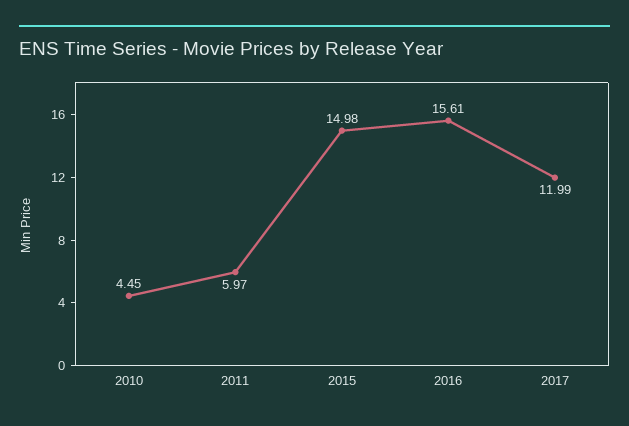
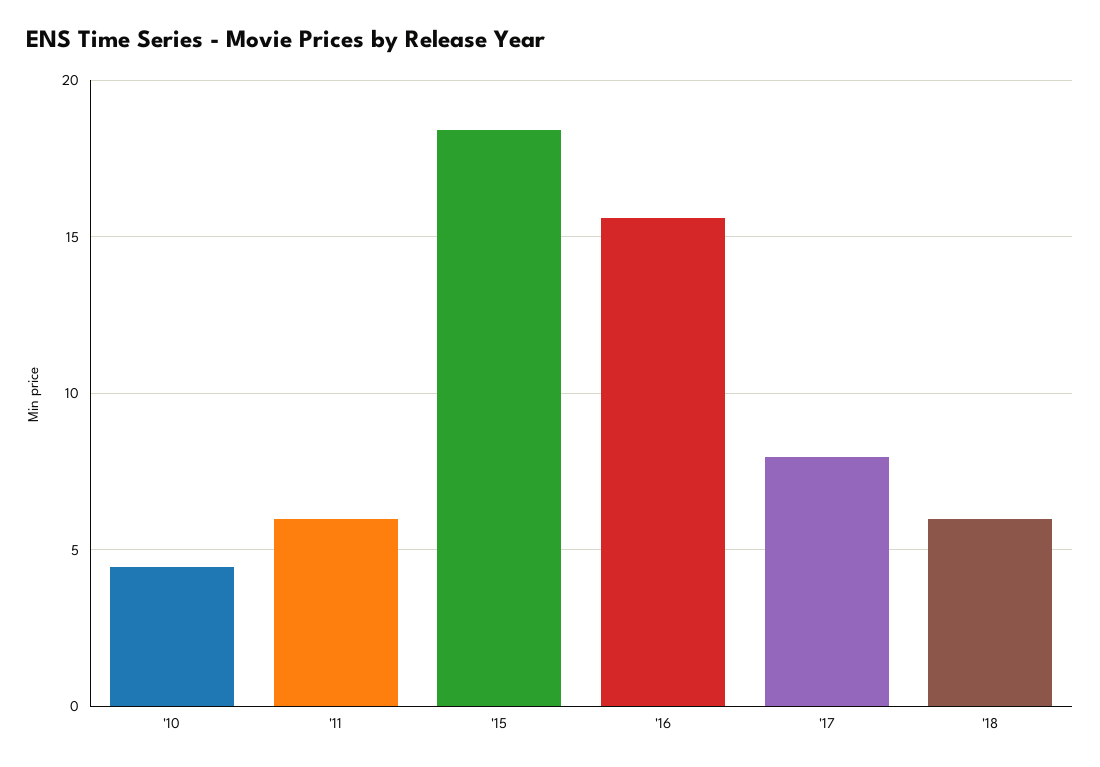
2015: 14.98 -> 18.5
2017: 11.99 -> 8
'18: none -> 6

